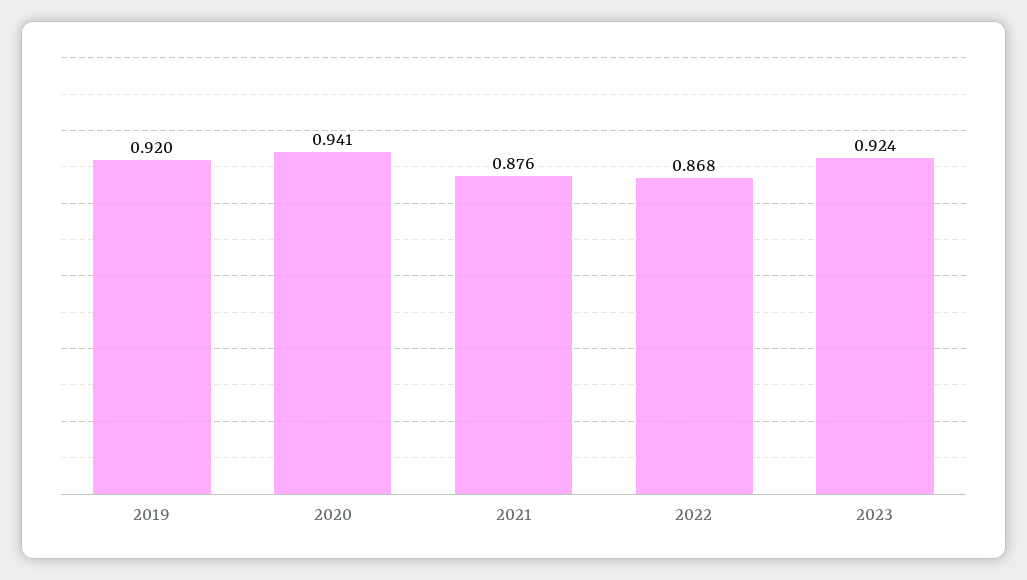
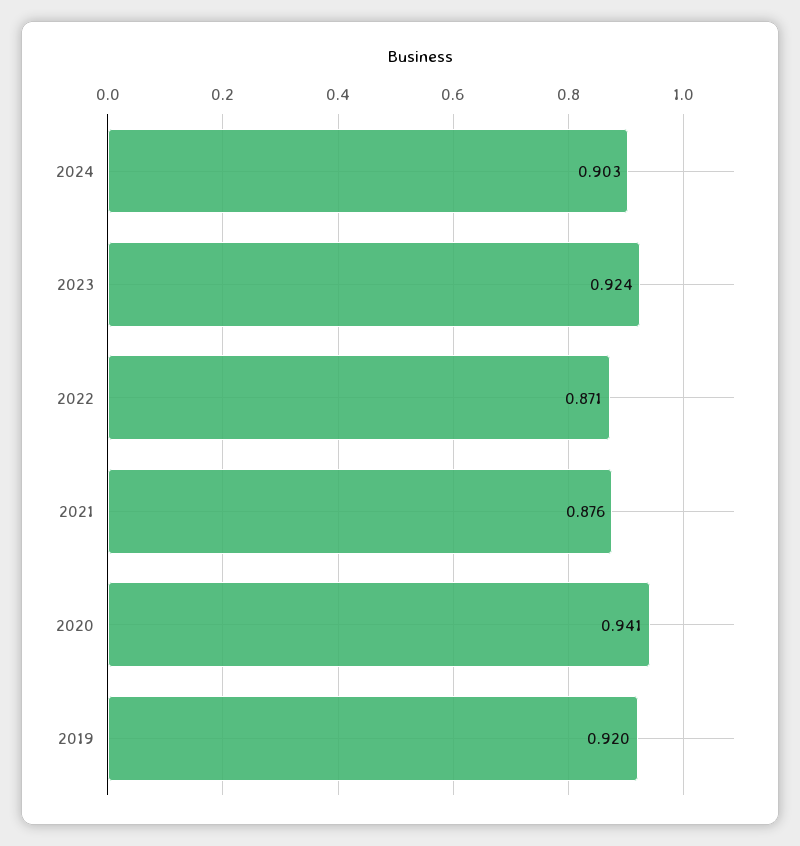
2022: 0.868 -> 0.871
2024: none -> 0.903

